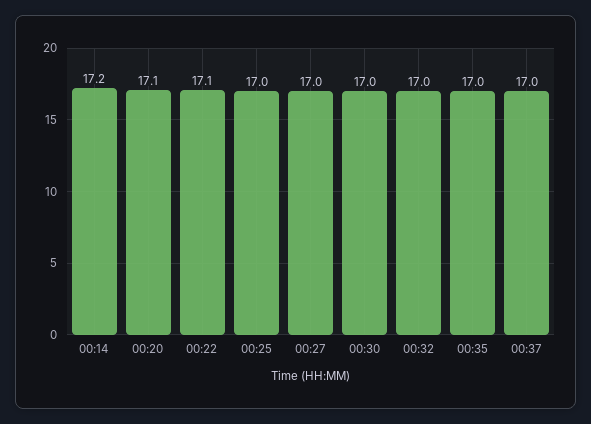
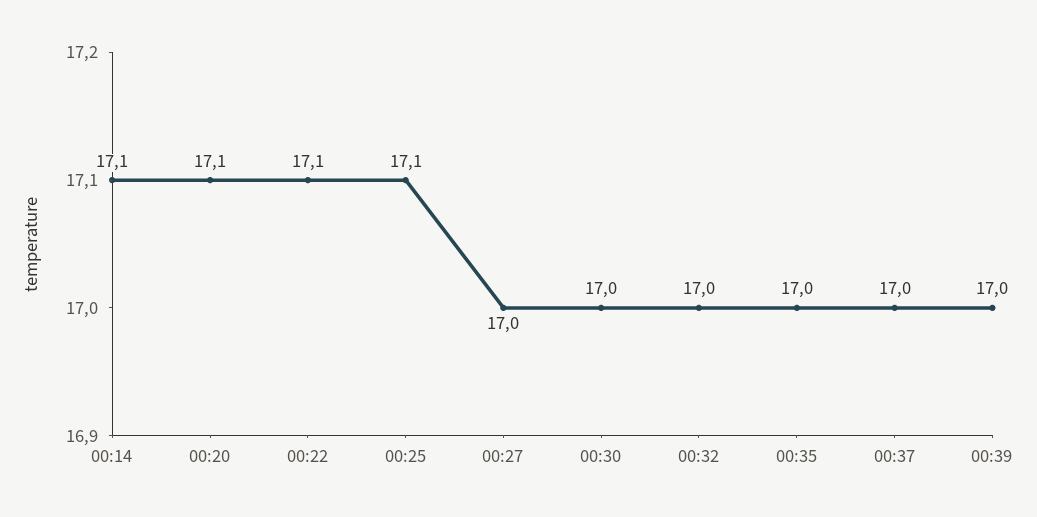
00:14: 17.2 -> 17.1
00:25: 17 -> 17.1
00:39: none -> 17

